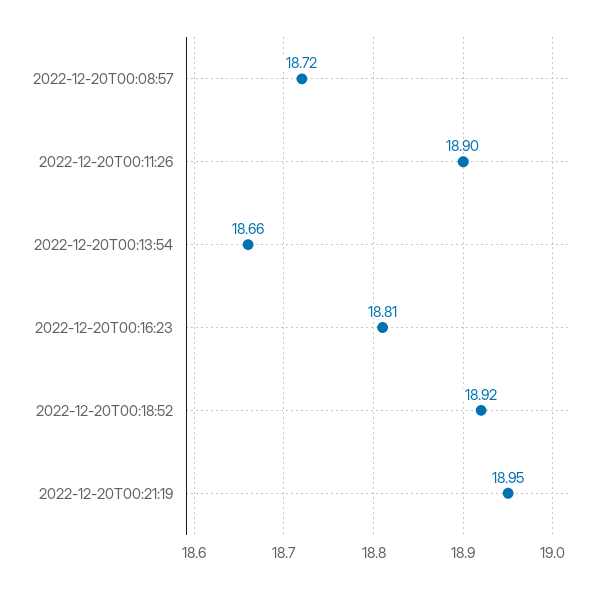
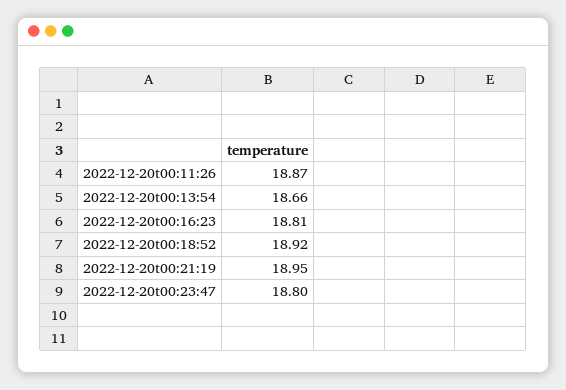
2022-12-20T00:08:57: 18.72 -> none
2022-12-20T00:11:26: 18.9 -> 18.87
2022-12-20t00:23:47: none -> 18.8

